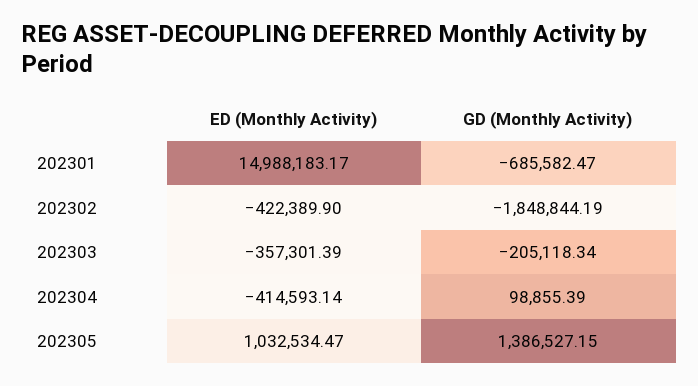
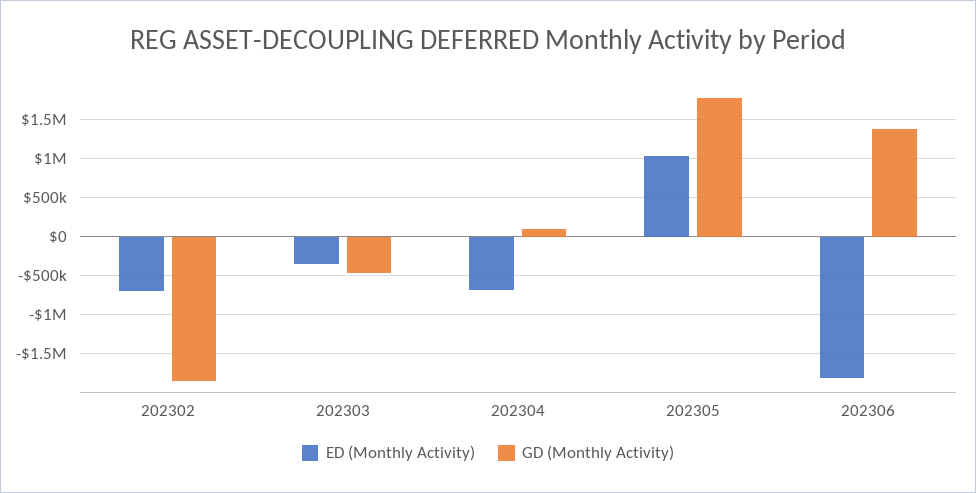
ED (Monthly Activity), 202301: 14988183.17 -> none
GD (Monthly Activity), 202301: -685582.47 -> none
ED (Monthly Activity), 202302: -422389.9 -> -700000
GD (Monthly Activity), 202303: -205118.34 -> -500000
ED (Monthly Activity), 202304: -414593.14 -> -700000
GD (Monthly Activity), 202305: 1386527.15 -> 1800000
ED (Monthly Activity), 202306: none -> -1800000
GD (Monthly Activity), 202306: none -> 1400000

